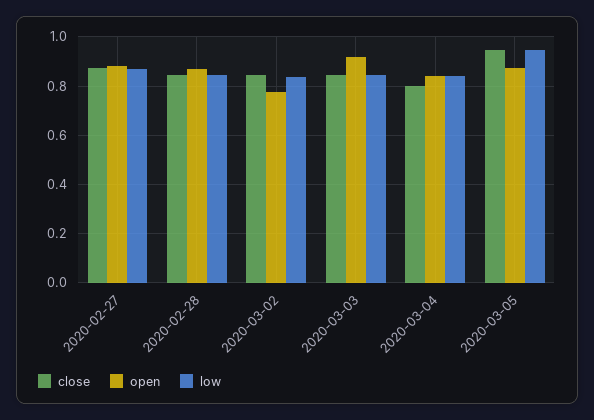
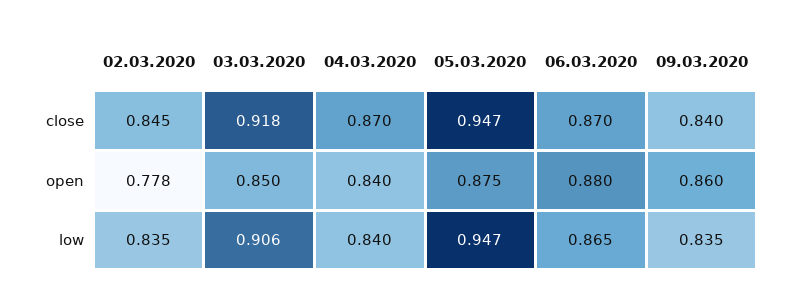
close, 2020-02-27: 0.875 -> none
open, 2020-02-27: 0.875 -> none
low, 2020-02-27: 0.875 -> none
close, 2020-02-28: 0.85 -> none
open, 2020-02-28: 0.875 -> none
low, 2020-02-28: 0.85 -> none
close, 2020-03-03: 0.85 -> 0.918
open, 2020-03-03: 0.925 -> 0.85
low, 2020-03-03: 0.85 -> 0.906
close, 2020-03-04: 0.8 -> 0.87
close, 06.03.2020: none -> 0.87
close, 09.03.2020: none -> 0.84
open, 06.03.2020: none -> 0.88
open, 09.03.2020: none -> 0.86
low, 06.03.2020: none -> 0.865
low, 09.03.2020: none -> 0.835

